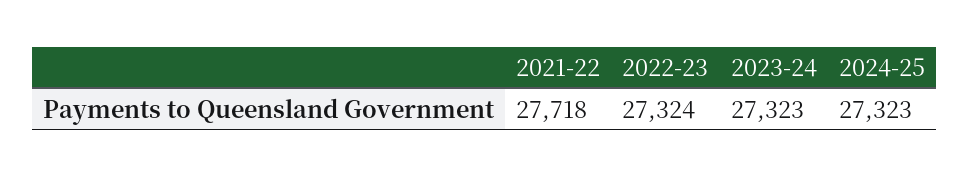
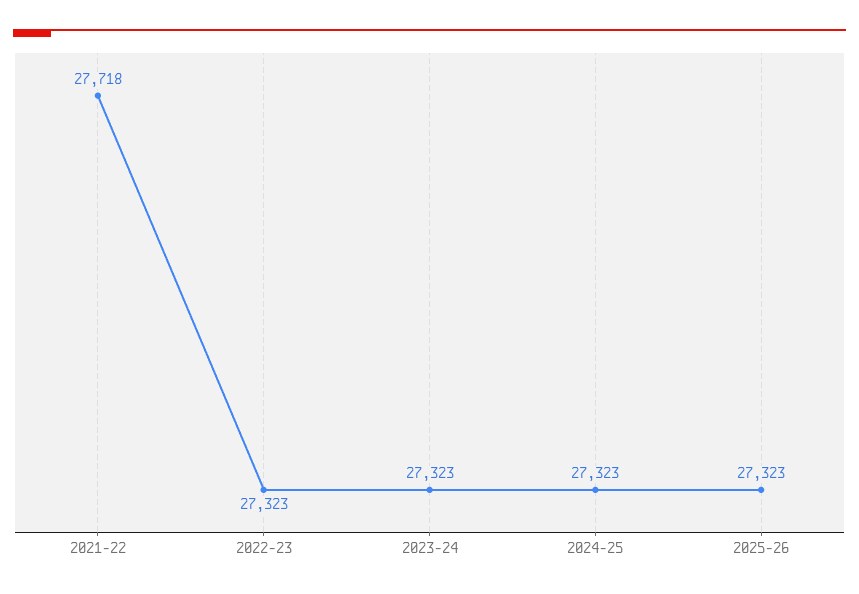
2022-23: 27324 -> 27323
2025-26: none -> 27323

